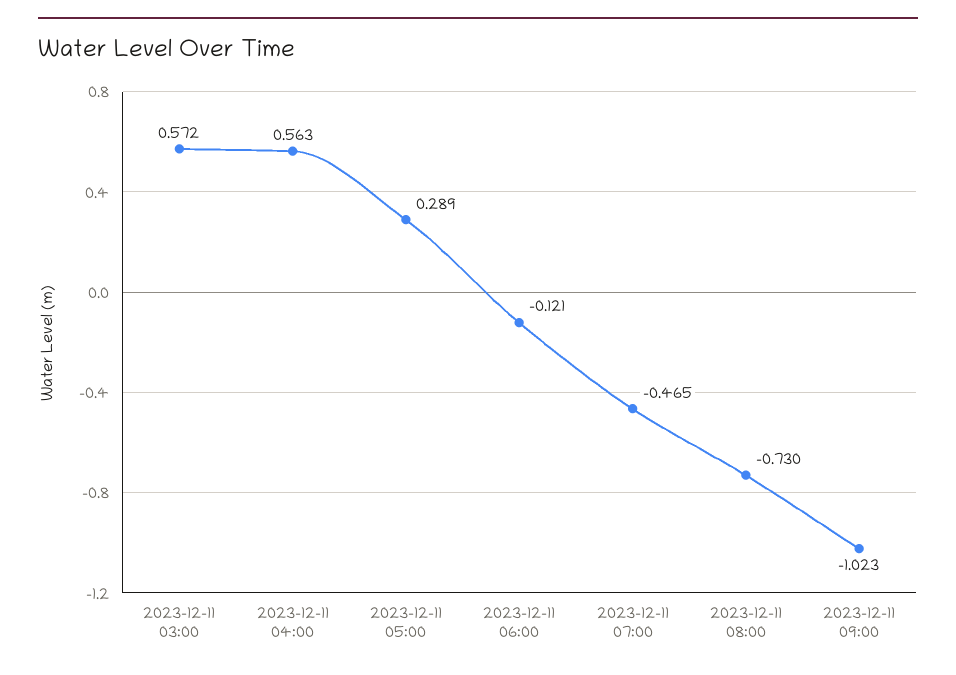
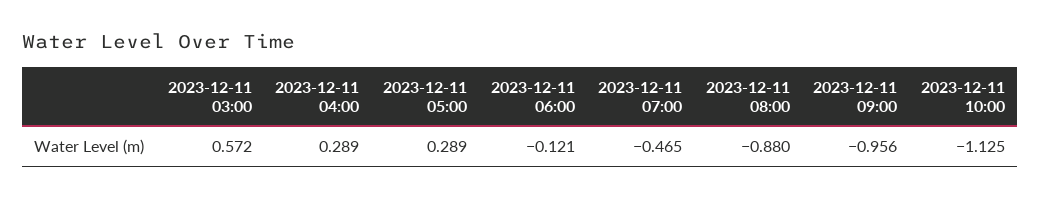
2023-12-11 04:00: 0.563 -> 0.289
2023-12-11 08:00: -0.73 -> -0.88
2023-12-11 09:00: -1.023 -> -0.956
2023-12-11 10:00: none -> -1.125

